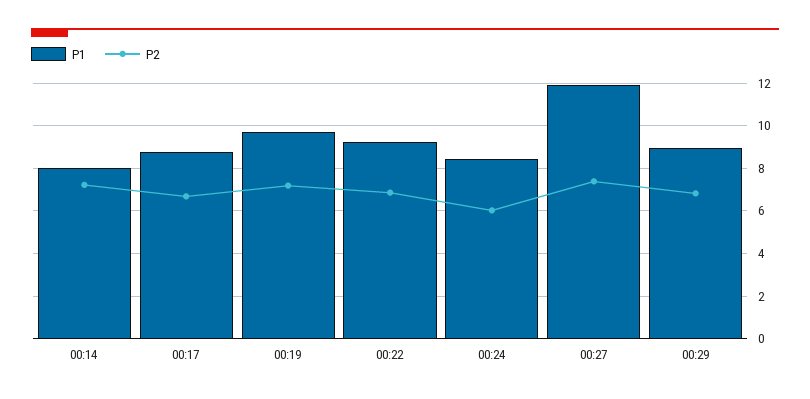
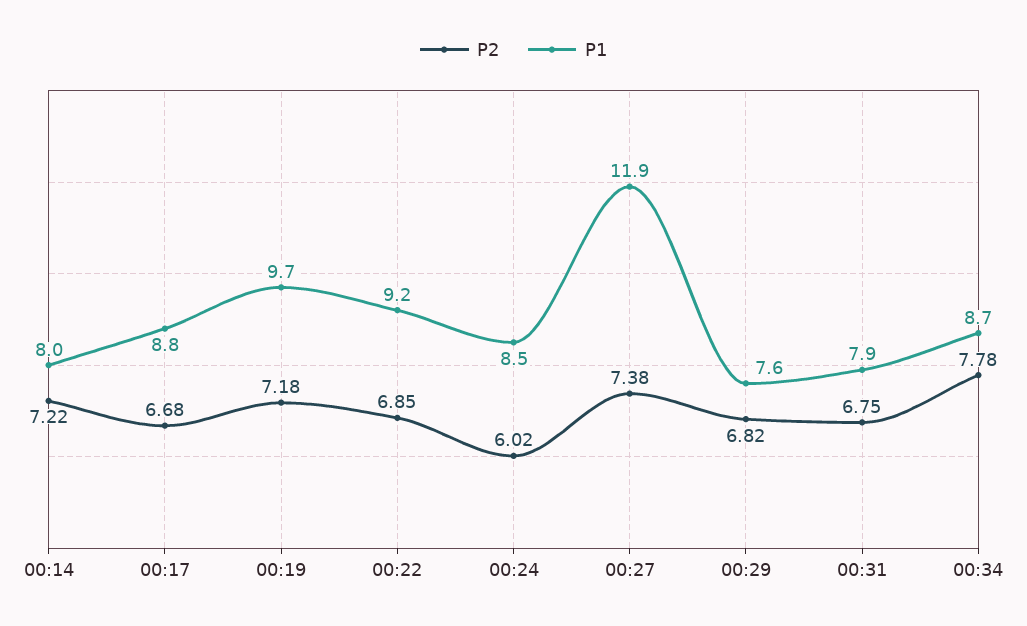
P1, 00:29: 9 -> 7.6
P2, 00:31: none -> 6.75
P1, 00:31: none -> 7.9
P2, 00:34: none -> 7.78
P1, 00:34: none -> 8.7

